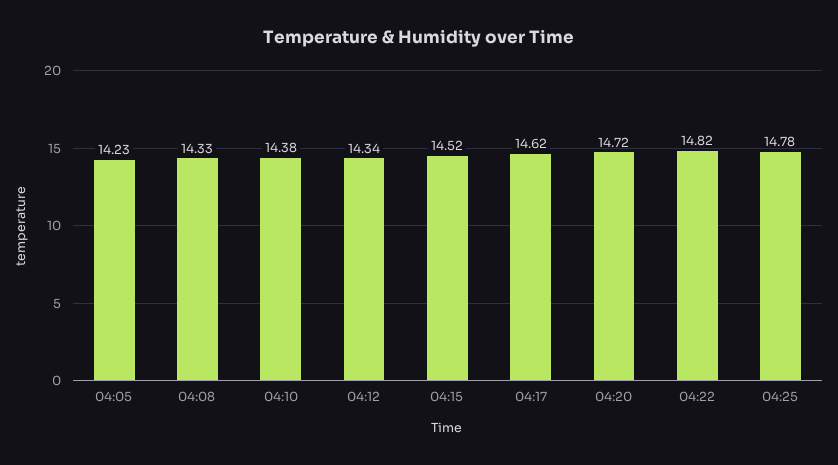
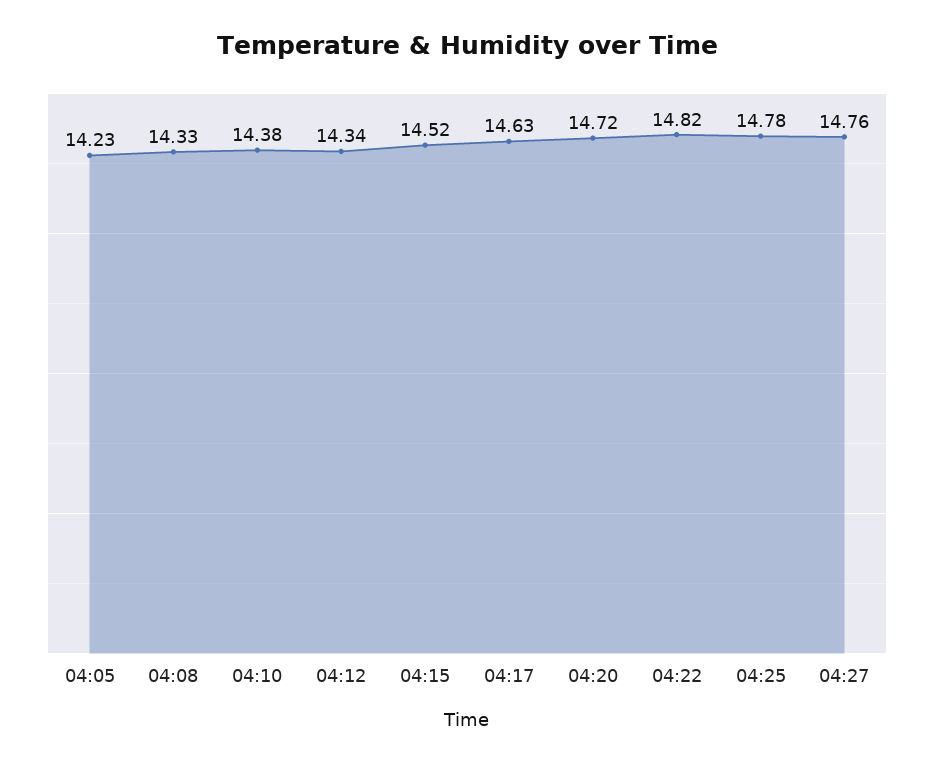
04:17: 14.62 -> 14.63
04:27: none -> 14.76

